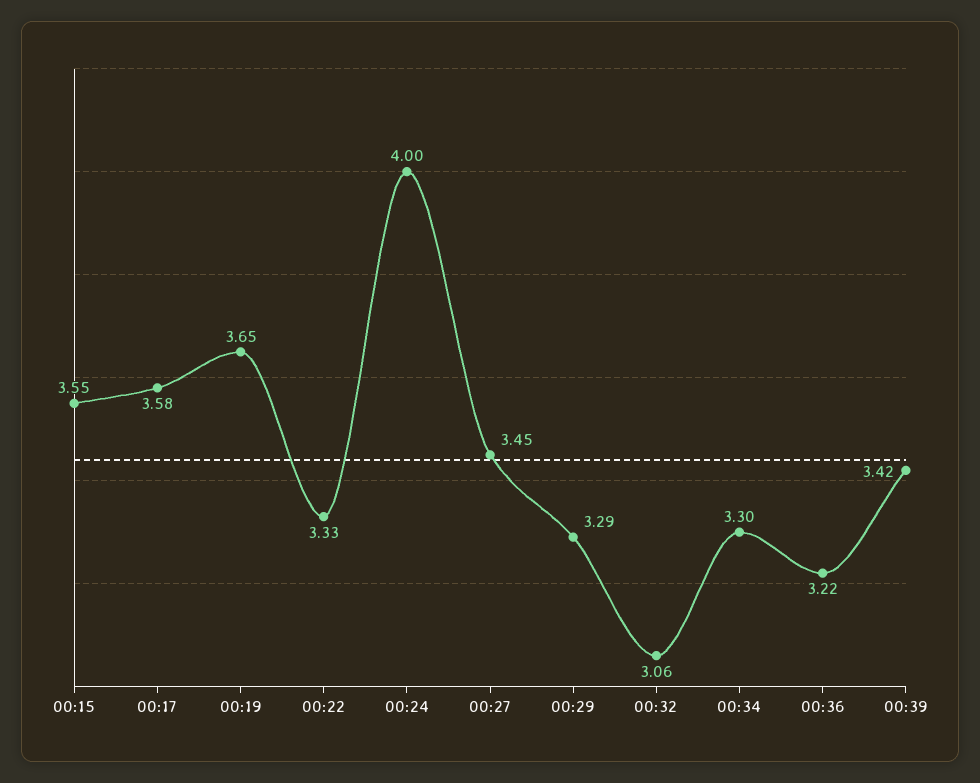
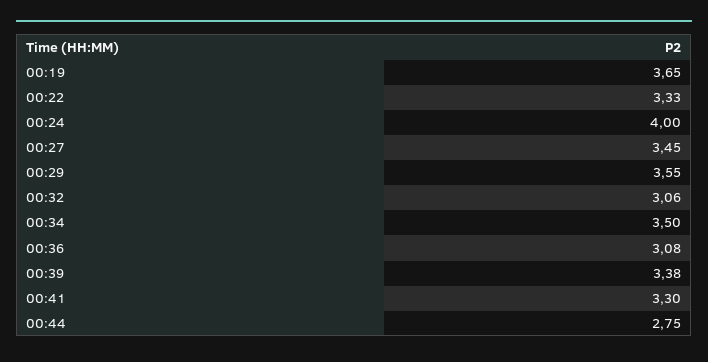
00:15: 3.55 -> none
00:17: 3.58 -> none
00:29: 3.29 -> 3.55
00:34: 3.3 -> 3.5
00:36: 3.22 -> 3.08
00:39: 3.42 -> 3.38
00:41: none -> 3.3
00:44: none -> 2.75

